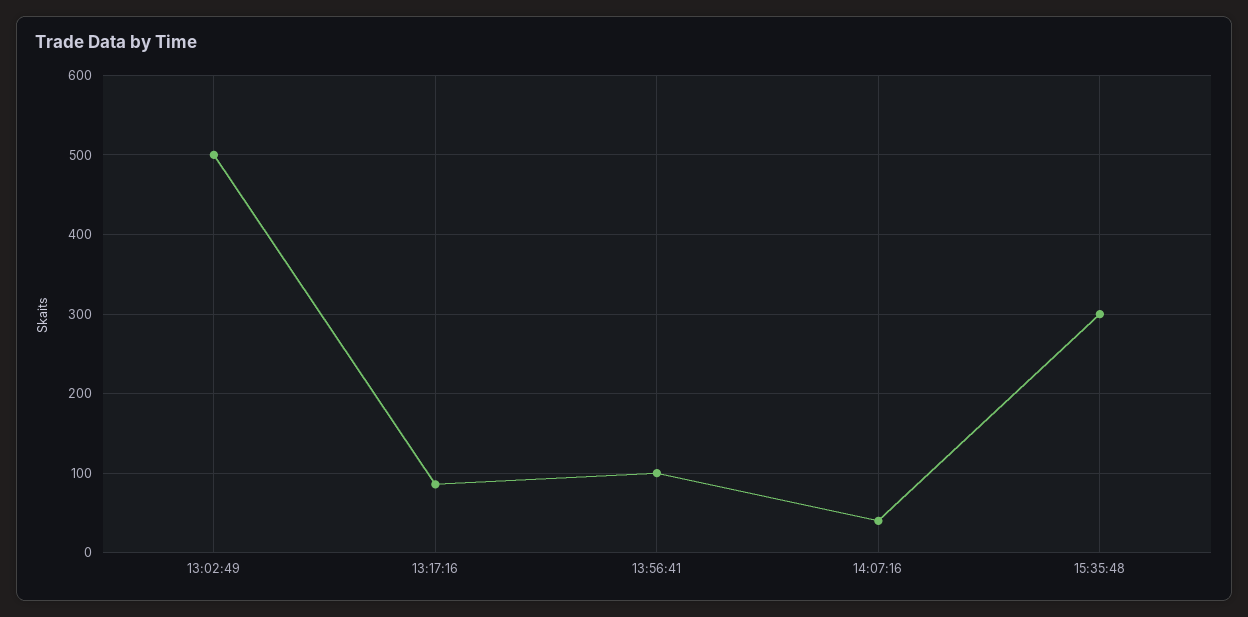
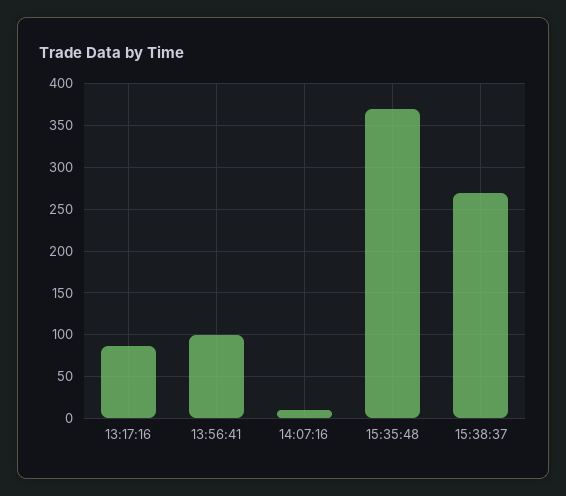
13:02:49: 500 -> none
14:07:16: 40 -> 10
15:35:48: 300 -> 370
15:38:37: none -> 270

